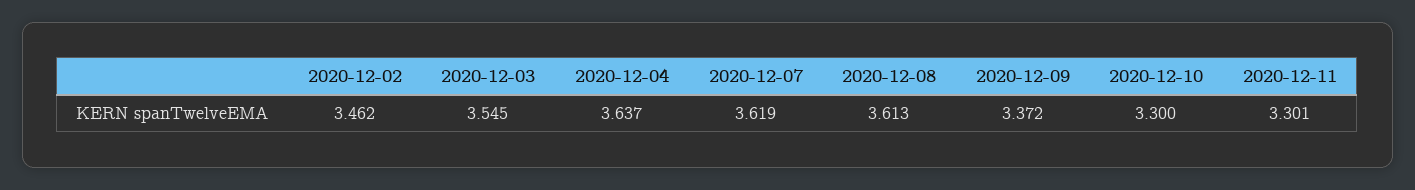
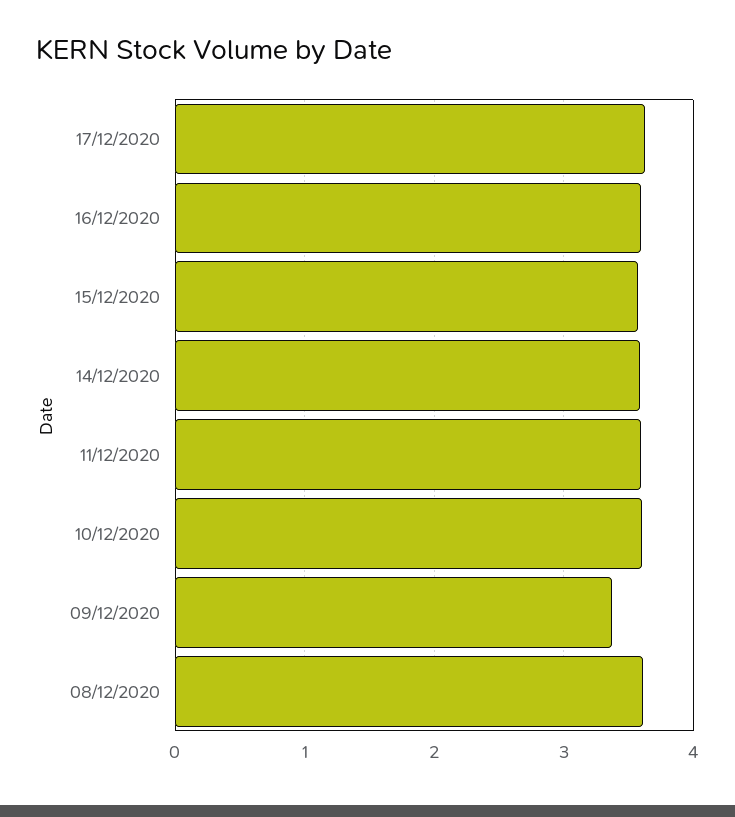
2020-12-02: 3.462 -> none
2020-12-03: 3.545 -> none
2020-12-04: 3.637 -> none
2020-12-07: 3.619 -> none
2020-12-10: 3.3 -> 3.6
2020-12-11: 3.301 -> 3.6
17/12/2020: none -> 3.6
16/12/2020: none -> 3.6
15/12/2020: none -> 3.6
14/12/2020: none -> 3.6

